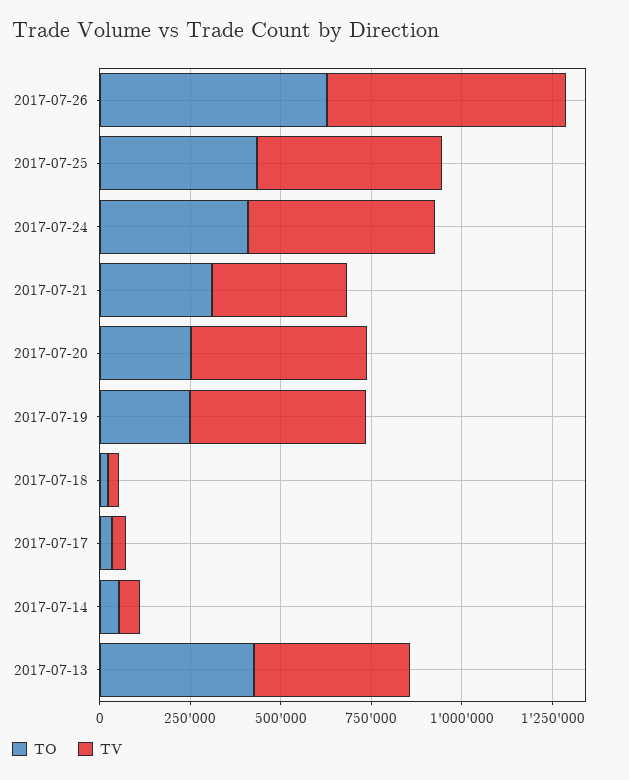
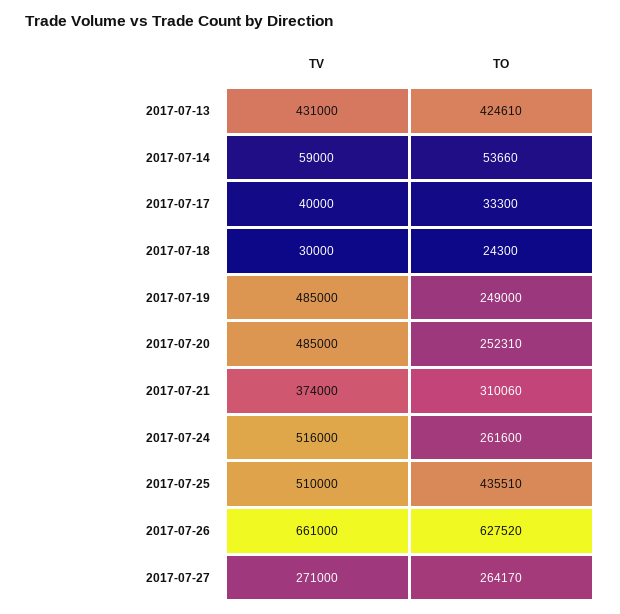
TO, 2017-07-24: 400000 -> 261600
TV, 2017-07-27: none -> 271000
TO, 2017-07-27: none -> 264170

